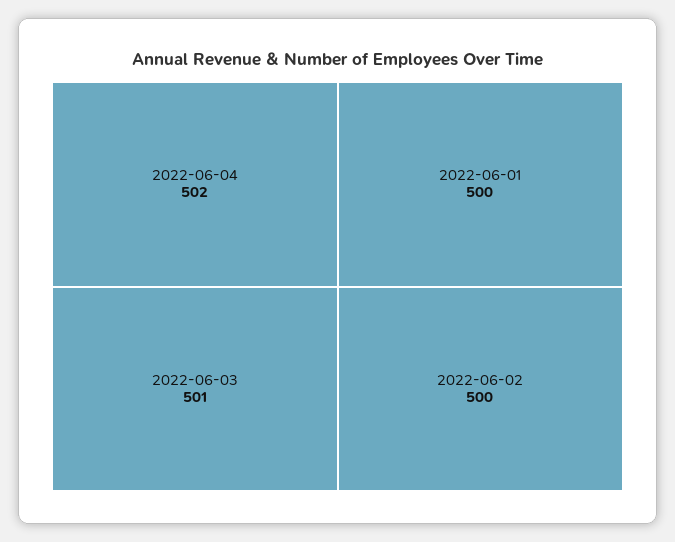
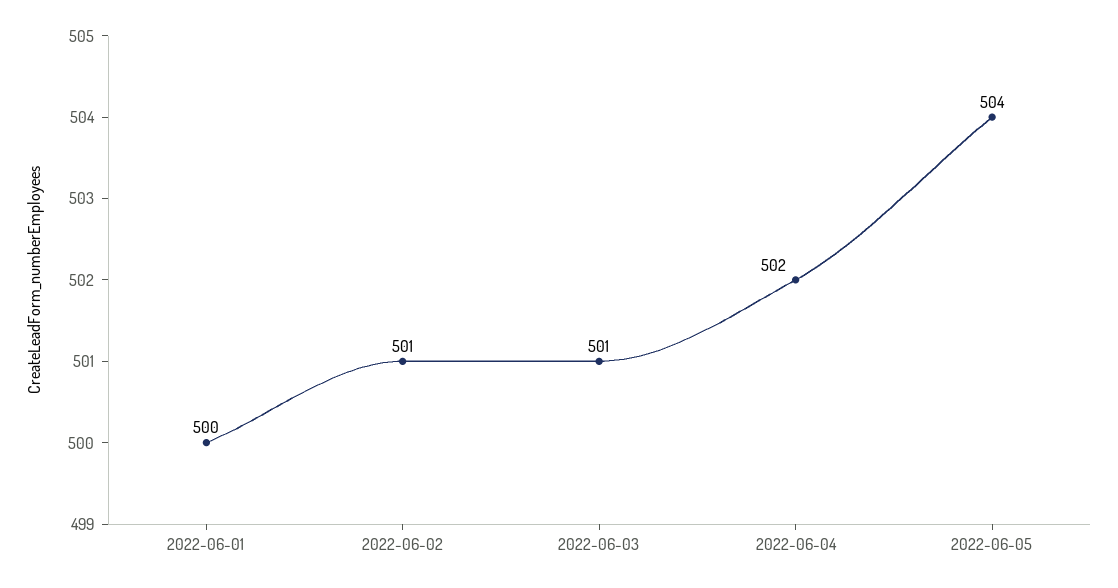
2022-06-02: 500 -> 501
2022-06-05: none -> 504

